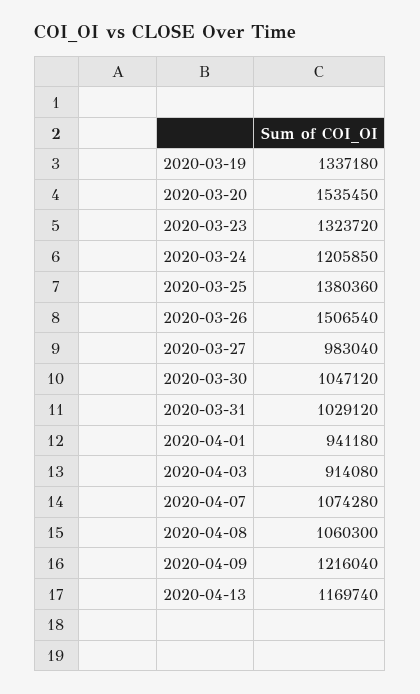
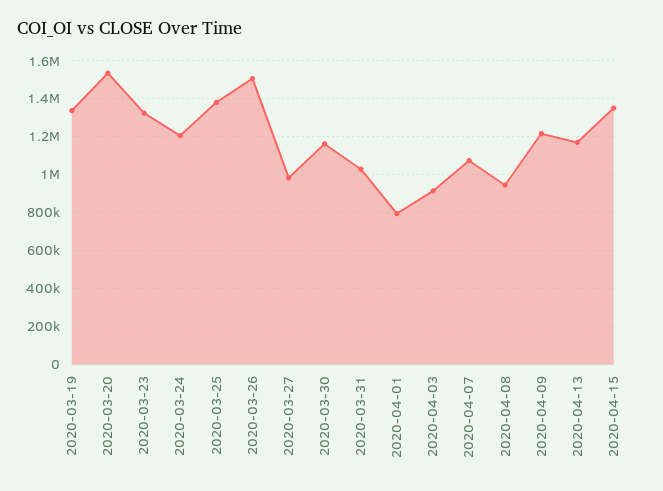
2020-03-30: 1047120 -> 1150000
2020-04-01: 941180 -> 800000
2020-04-08: 1060300 -> 950000
2020-04-15: none -> 1350000

